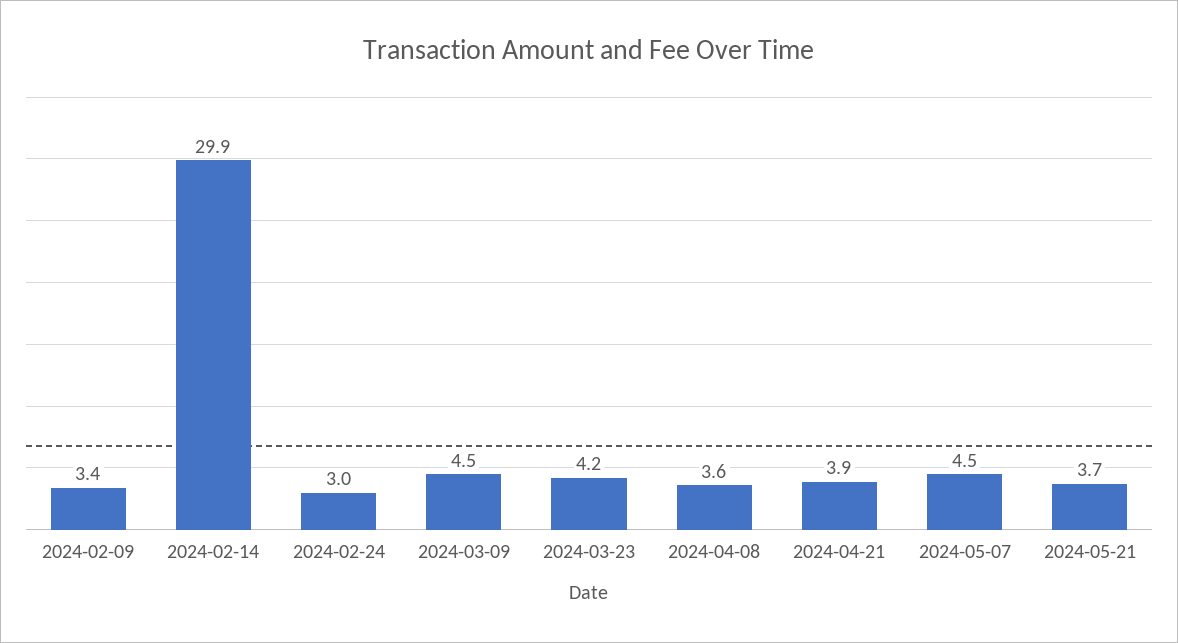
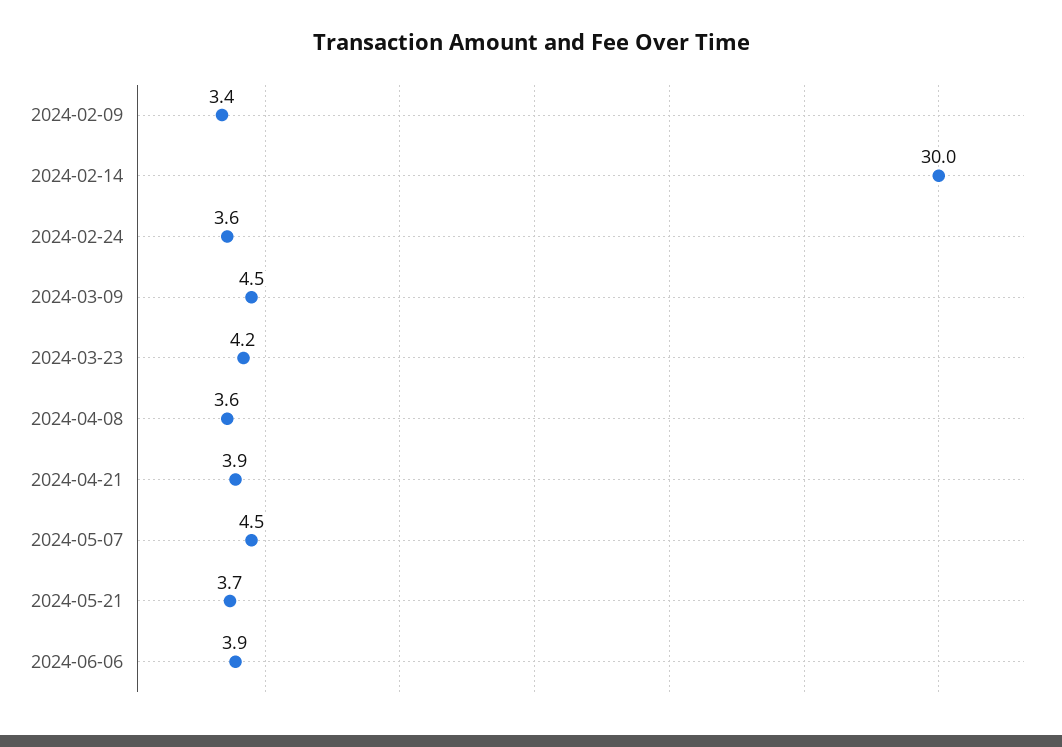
2024-02-14: 29.9 -> 30
2024-02-24: 3 -> 3.6
2024-06-06: none -> 3.9

